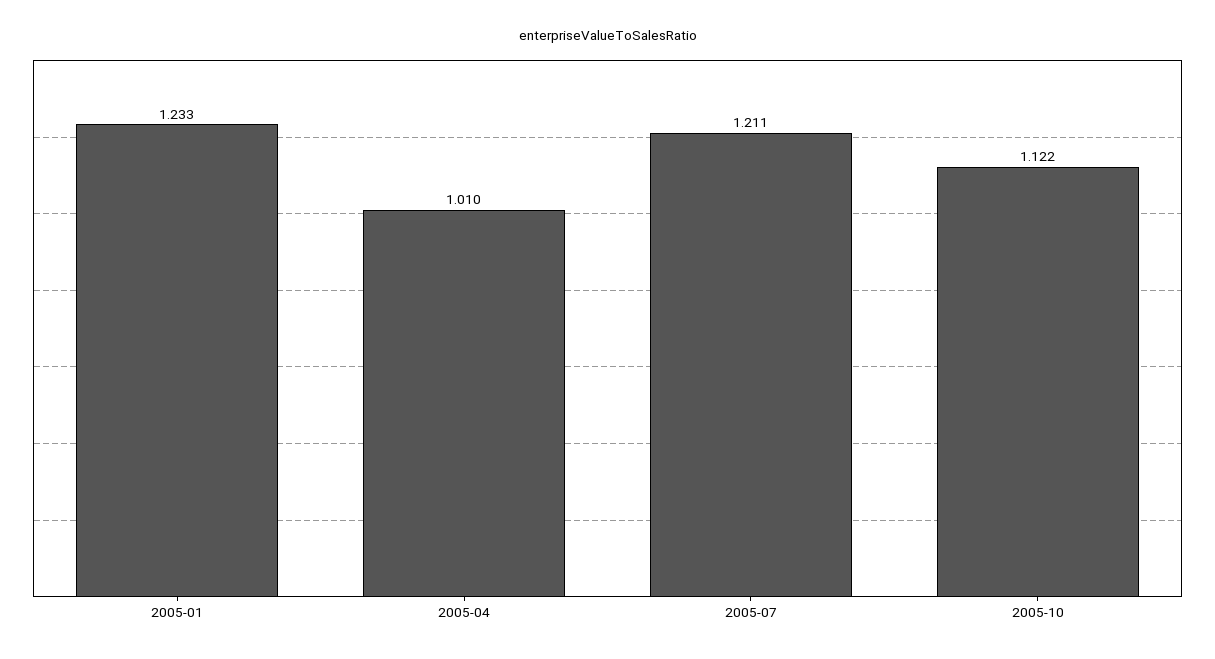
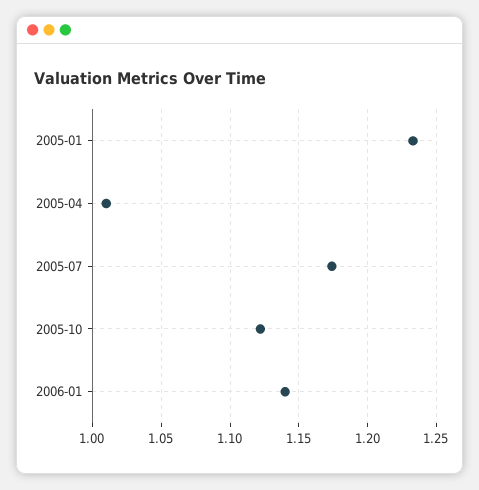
2005-07: 1.211 -> 1.175
2006-01: none -> 1.14

